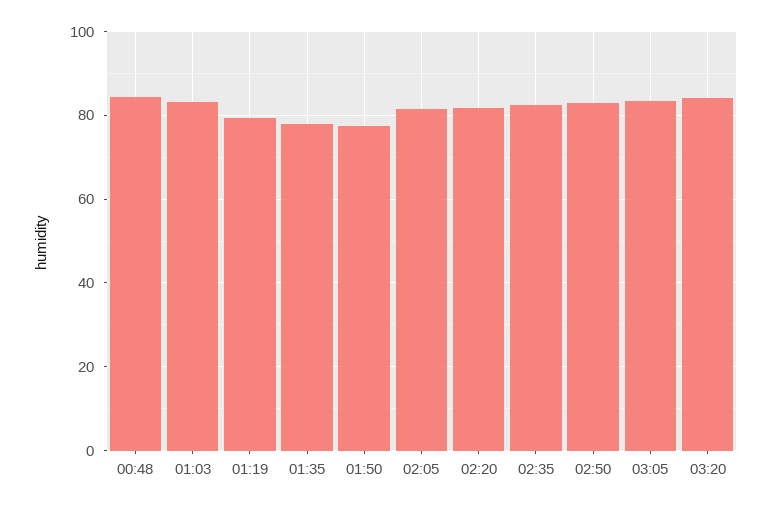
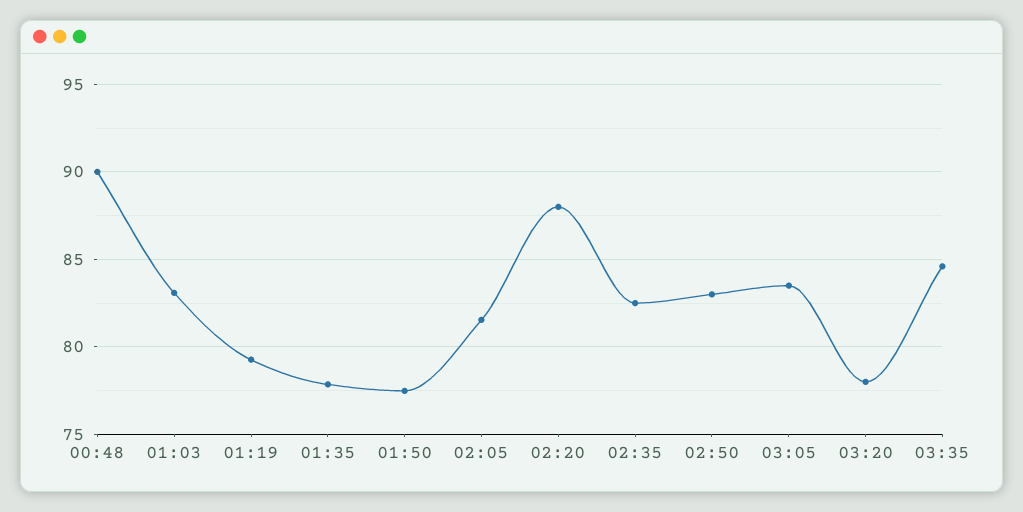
00:48: 84 -> 90
02:20: 82 -> 88
03:20: 84 -> 78
03:35: none -> 84.5

